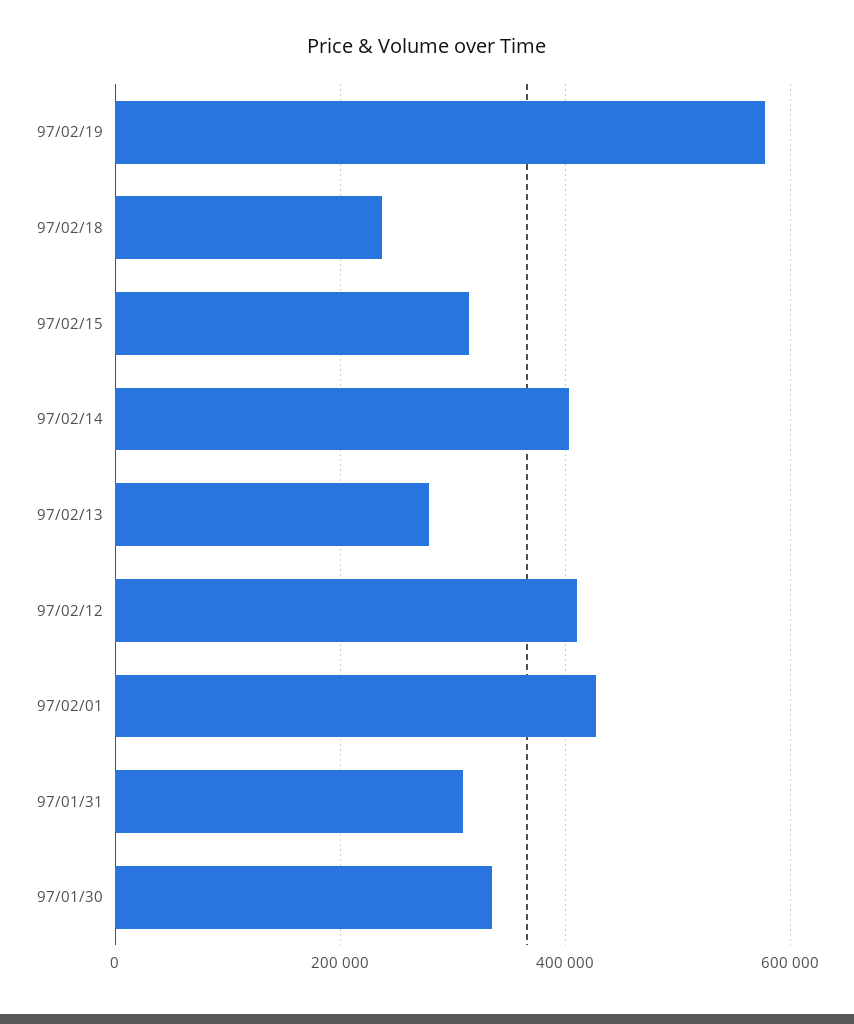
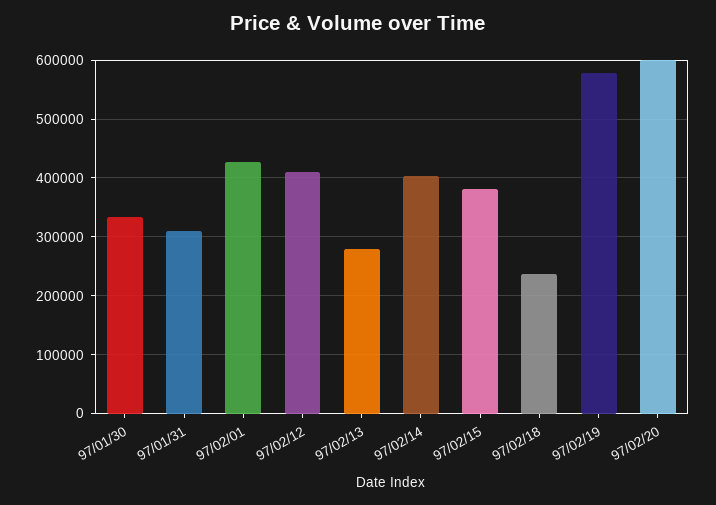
97/02/15: 320000 -> 380000
97/02/20: none -> 600000

